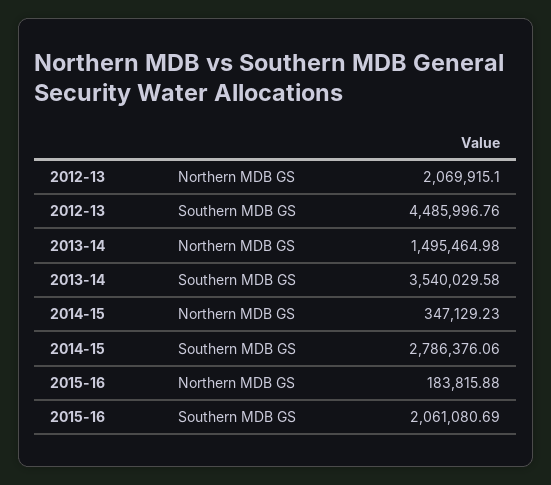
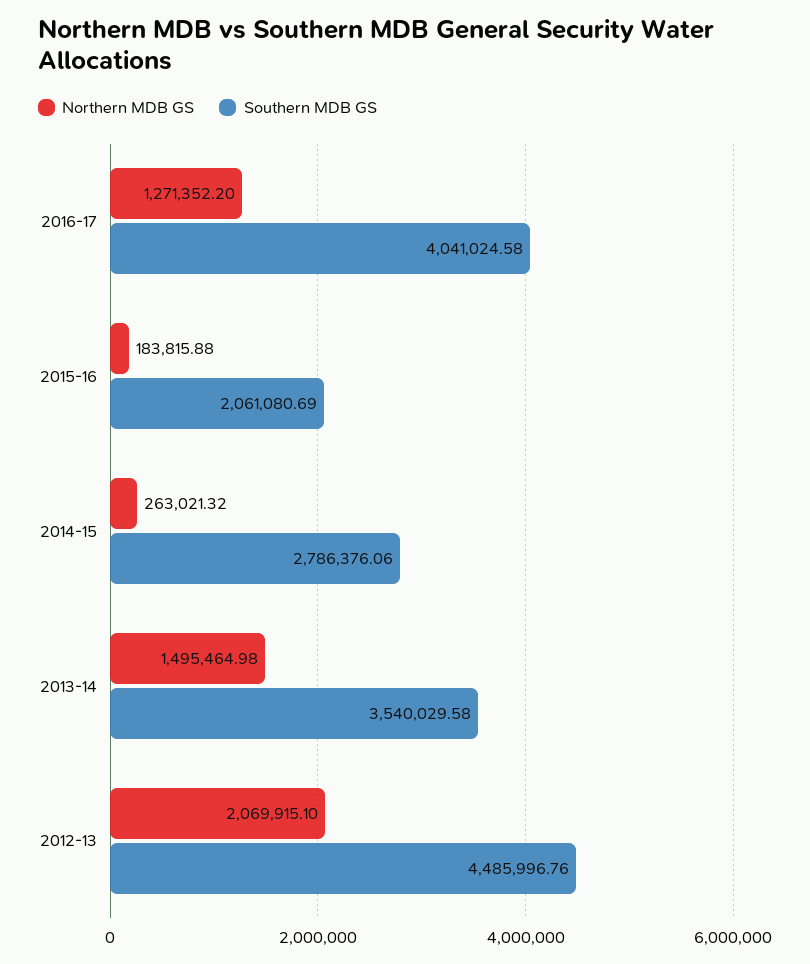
Northern MDB GS, 2014-15: 347129.23 -> 263021.32
Northern MDB GS, 2016-17: none -> 1271352.2
Southern MDB GS, 2016-17: none -> 4041024.58

